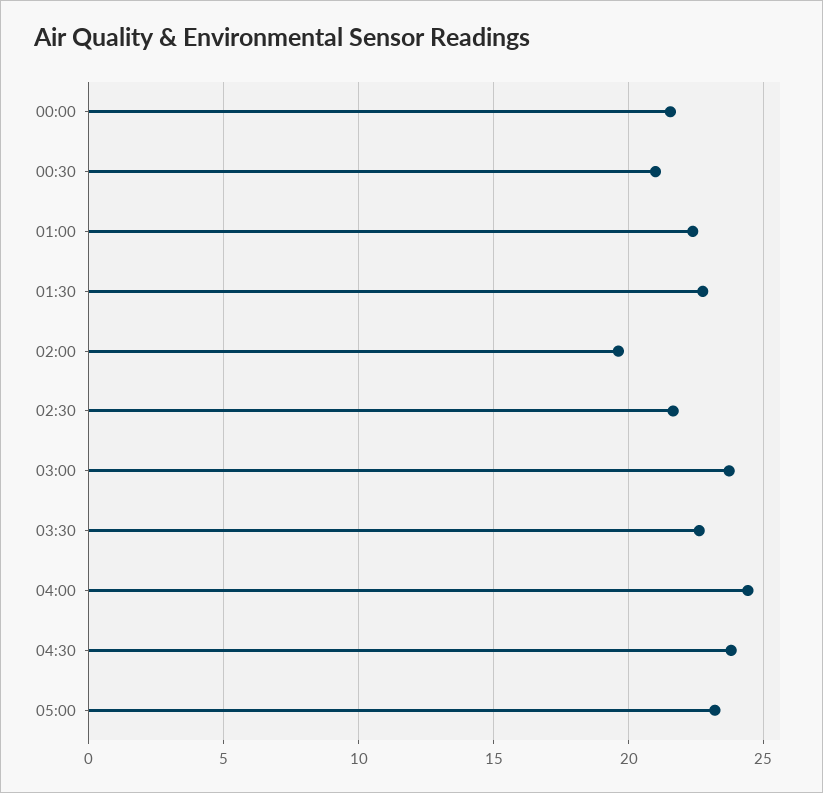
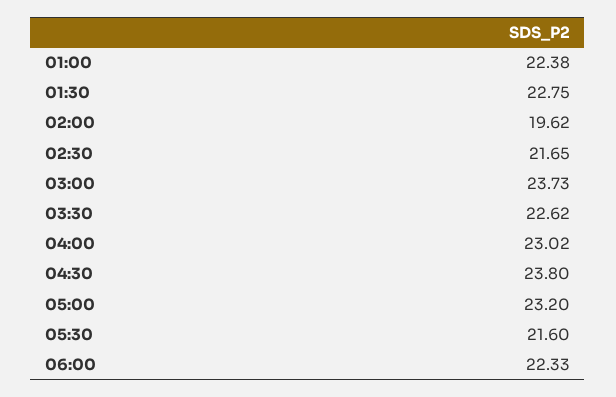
00:00: 21.5 -> none
00:30: 21 -> none
04:00: 24.5 -> 23.02
05:30: none -> 21.6
06:00: none -> 22.33

